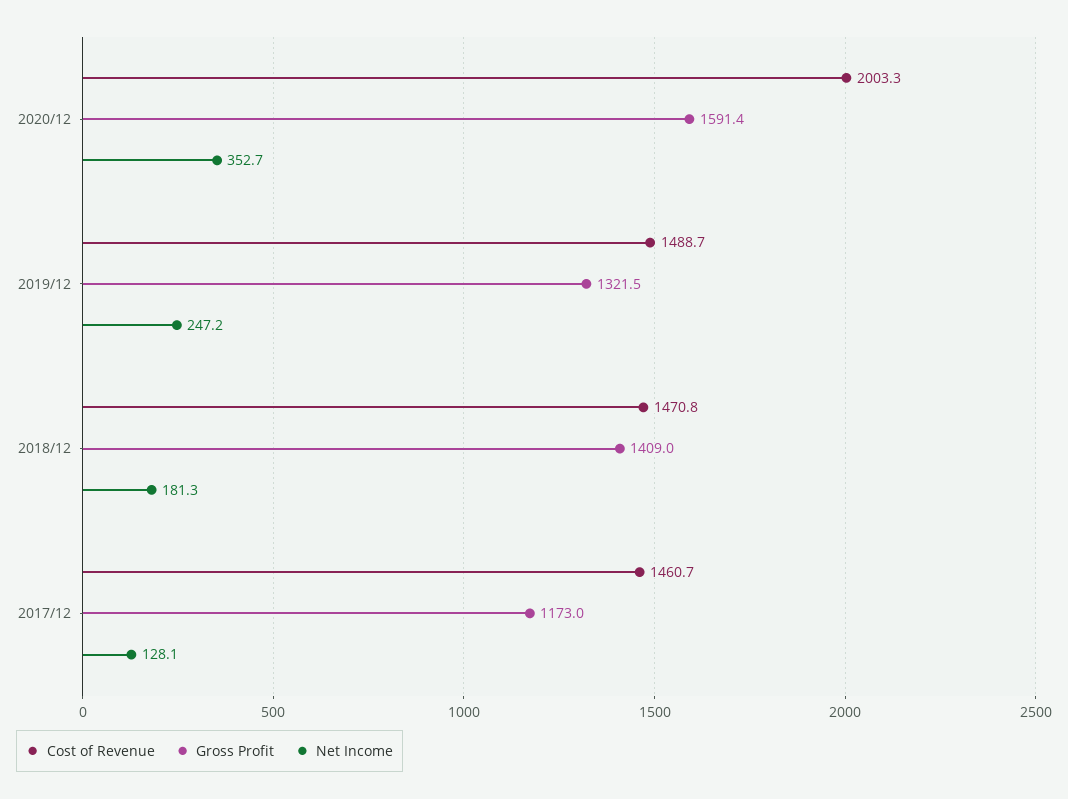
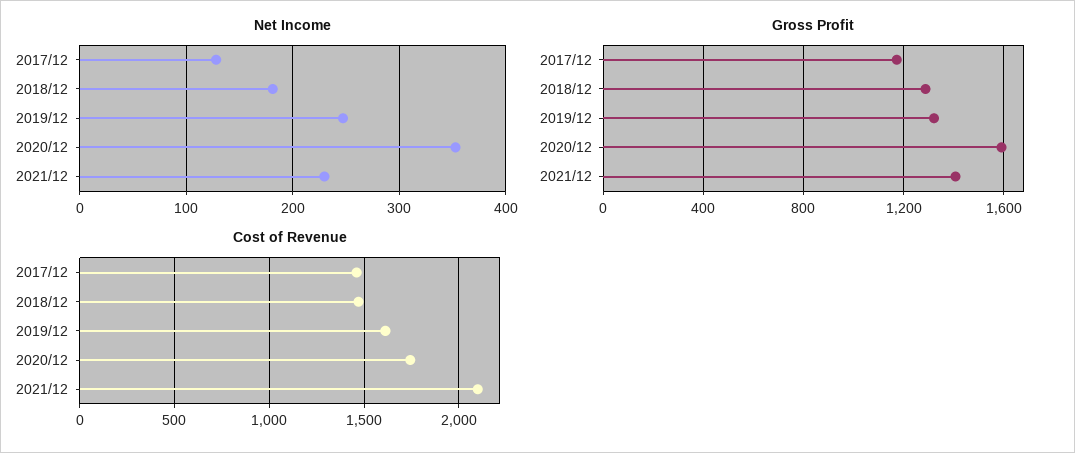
Cost of Revenue, 2020/12: 2003.3 -> 1750
Cost of Revenue, 2019/12: 1488.7 -> 1600
Gross Profit, 2018/12: 1409 -> 1300
Net Income, 2021/12: none -> 230
Gross Profit, 2021/12: none -> 1400
Cost of Revenue, 2021/12: none -> 2100

